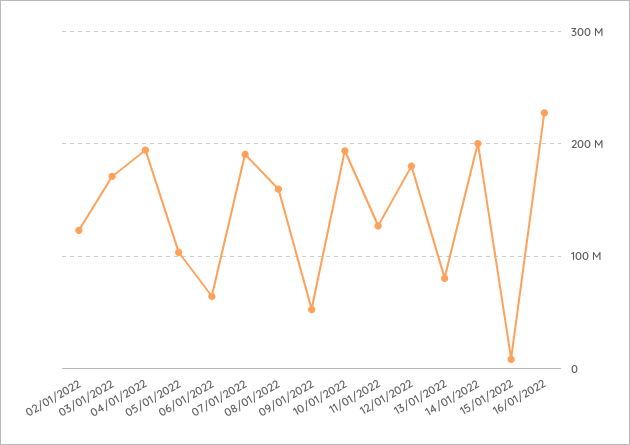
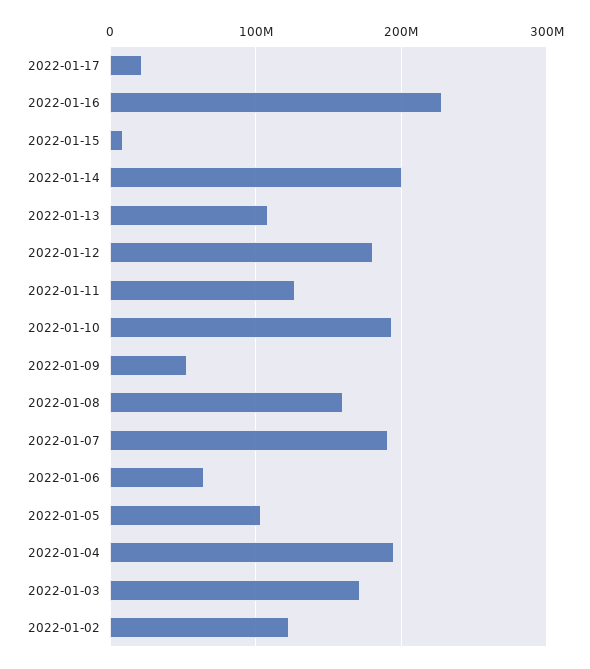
13/01/2022: 80000000 -> 110000000
2022-01-17: none -> 20000000

